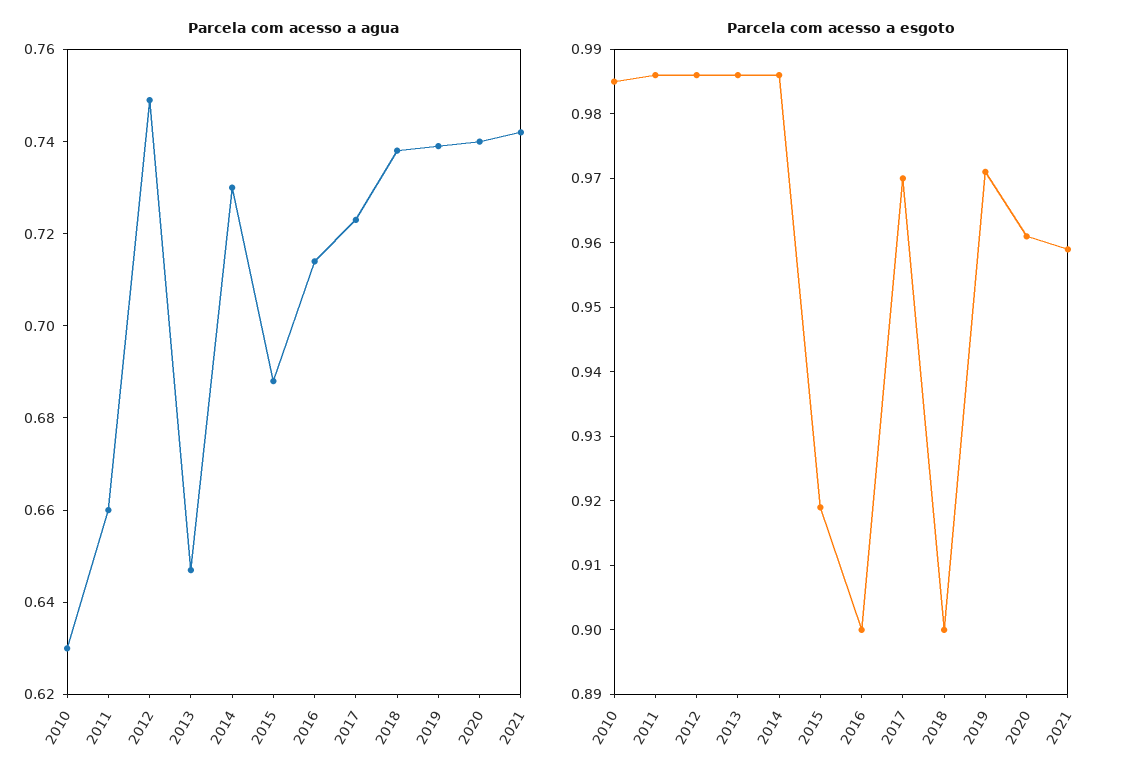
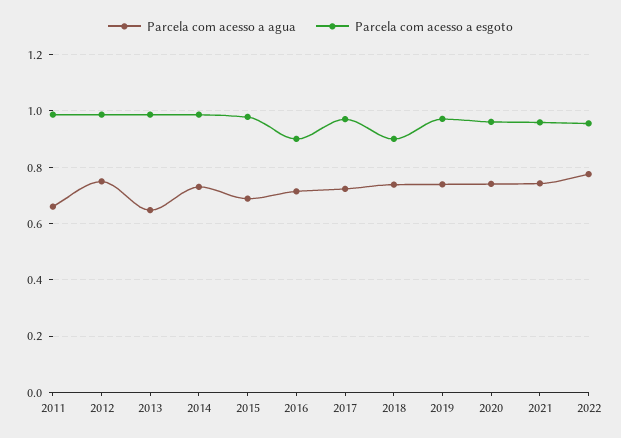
Parcela com acesso a agua, 2010: 0.63 -> none
Parcela com acesso a esgoto, 2010: 0.985 -> none
Parcela com acesso a esgoto, 2015: 0.92 -> 0.975
Parcela com acesso a agua, 2022: none -> 0.775
Parcela com acesso a esgoto, 2022: none -> 0.95

